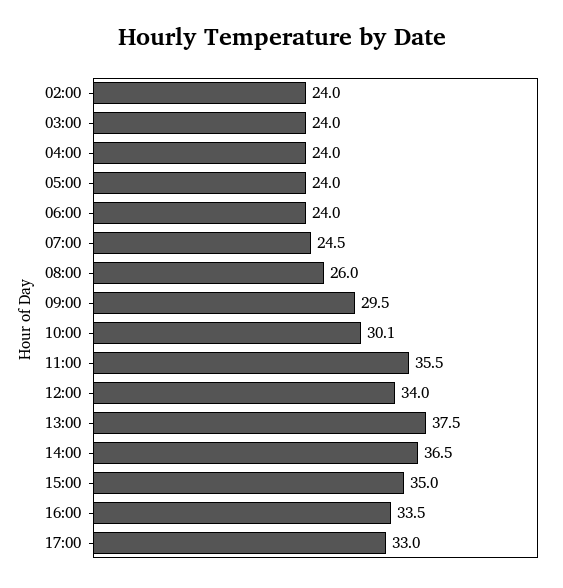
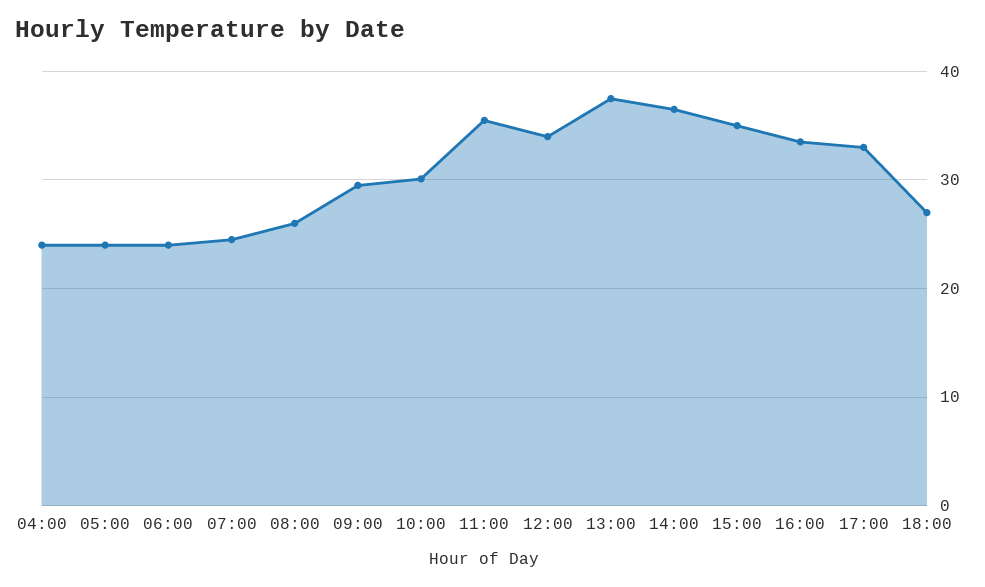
02:00: 24 -> none
03:00: 24 -> none
18:00: none -> 27

